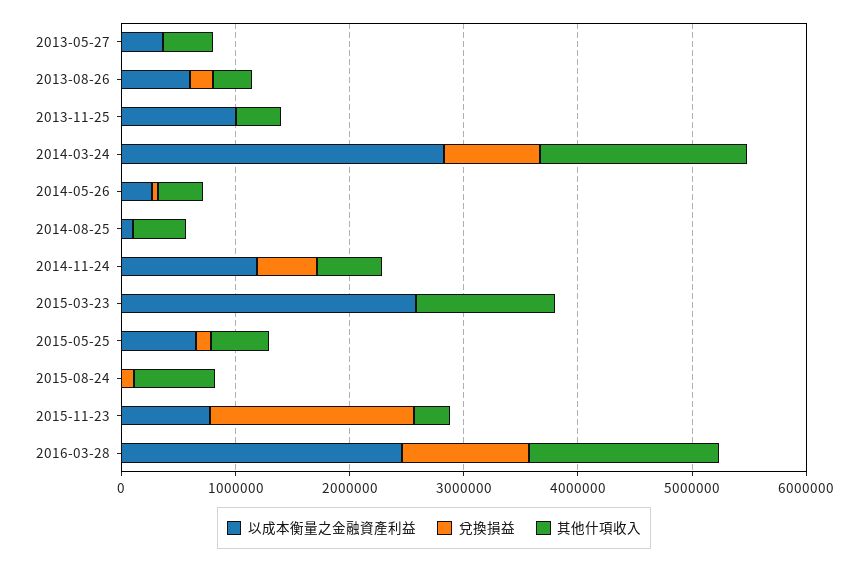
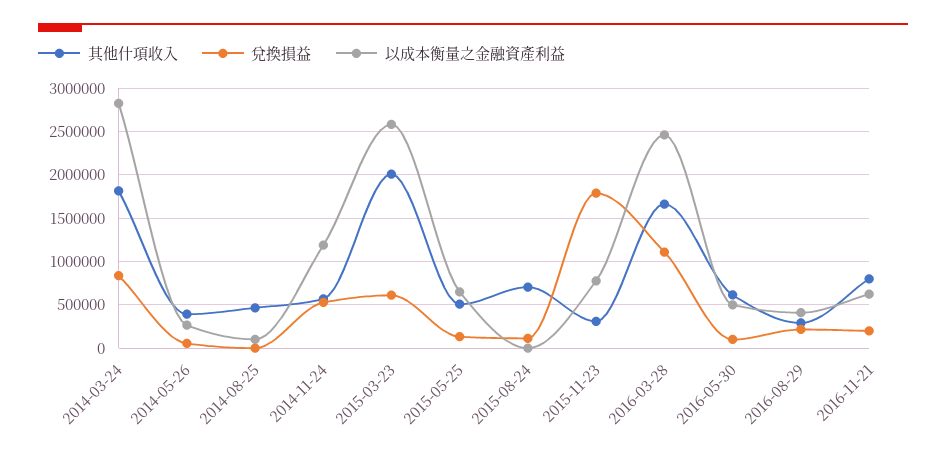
以成本衡量之金融資產利益, 2013-05-27: 400000 -> none
兌換損益, 2013-05-27: 0 -> none
其他什項收入, 2013-05-27: 400000 -> none
以成本衡量之金融資產利益, 2013-08-26: 600000 -> none
兌換損益, 2013-08-26: 200000 -> none
其他什項收入, 2013-08-26: 400000 -> none
以成本衡量之金融資產利益, 2013-11-25: 1000000 -> none
兌換損益, 2013-11-25: 0 -> none
其他什項收入, 2013-11-25: 400000 -> none
兌換損益, 2015-03-23: 0 -> 600000
其他什項收入, 2015-03-23: 1200000 -> 2000000
其他什項收入, 2016-05-30: none -> 600000
兌換損益, 2016-05-30: none -> 100000
以成本衡量之金融資產利益, 2016-05-30: none -> 500000
其他什項收入, 2016-08-29: none -> 300000
兌換損益, 2016-08-29: none -> 200000
以成本衡量之金融資產利益, 2016-08-29: none -> 400000
其他什項收入, 2016-11-21: none -> 800000
兌換損益, 2016-11-21: none -> 200000
以成本衡量之金融資產利益, 2016-11-21: none -> 600000

